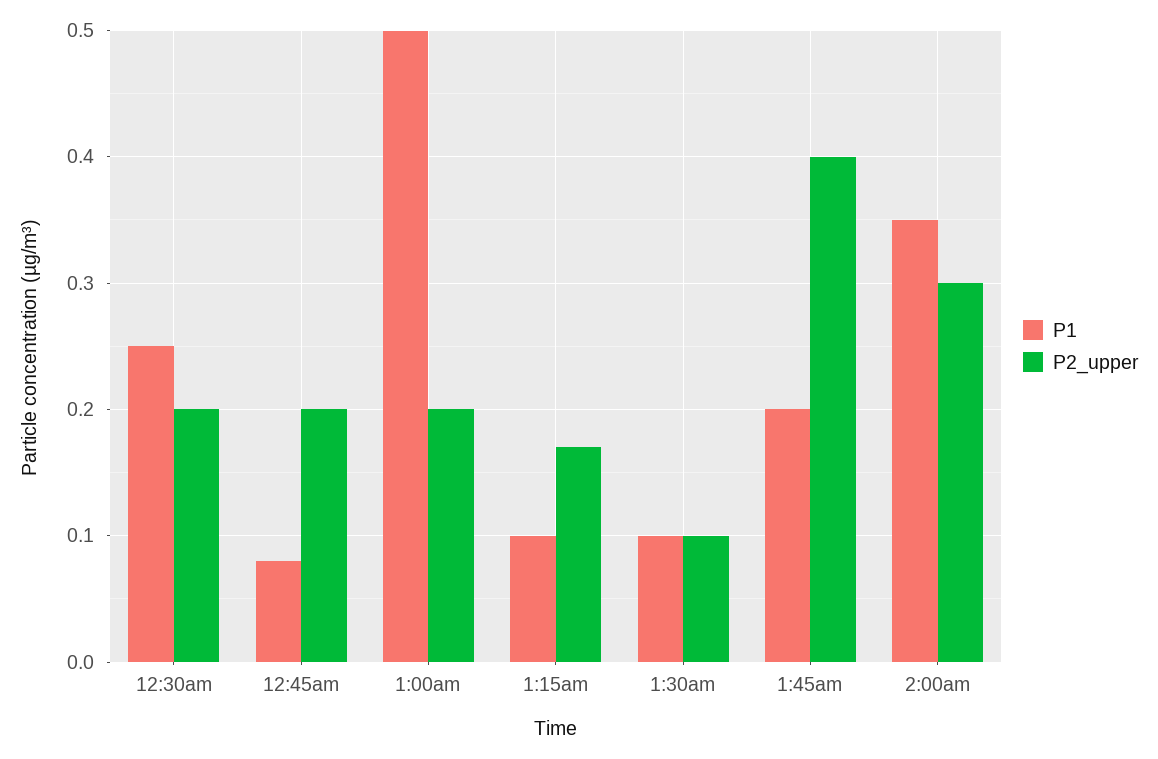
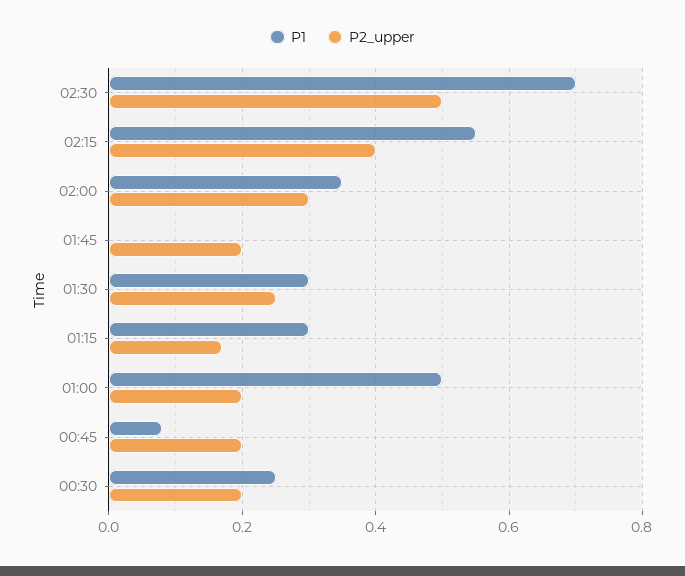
P1, 1:15am: 0.1 -> 0.3
P1, 1:30am: 0.1 -> 0.3
P2_upper, 1:30am: 0.1 -> 0.25
P1, 1:45am: 0.2 -> 0
P2_upper, 1:45am: 0.4 -> 0.2
P1, 02:30: none -> 0.7
P2_upper, 02:30: none -> 0.5
P1, 02:15: none -> 0.55
P2_upper, 02:15: none -> 0.4

